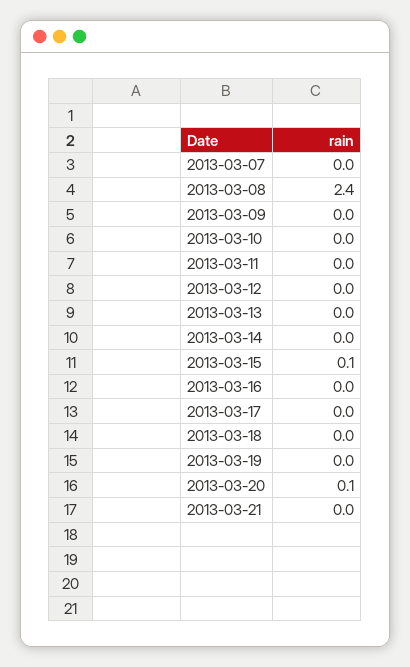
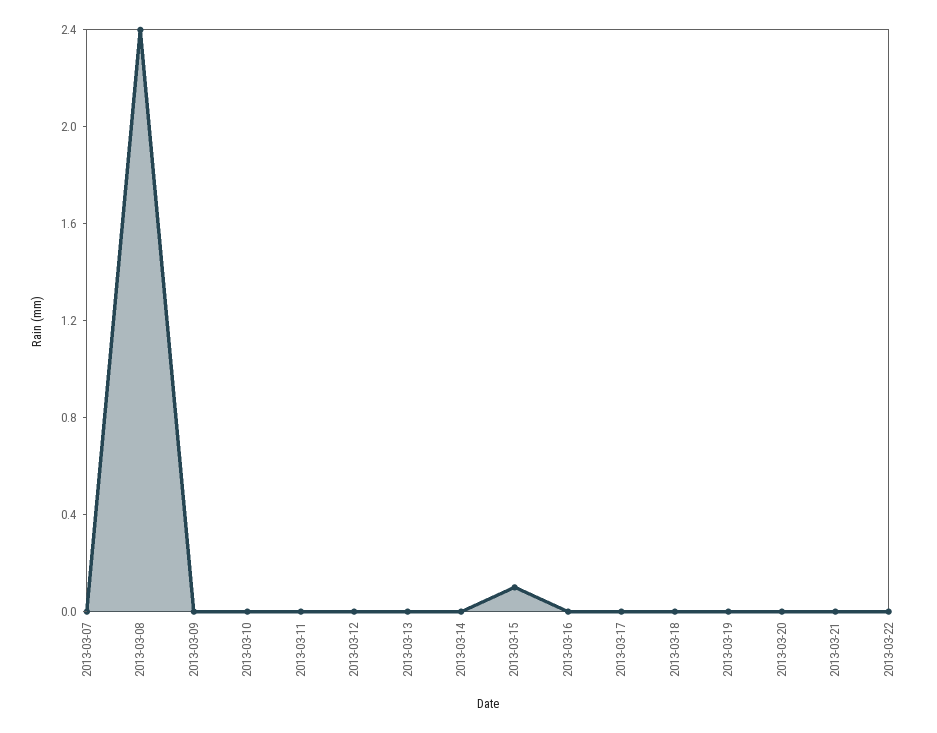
2013-03-20: 0.1 -> 0
2013-03-22: none -> 0

